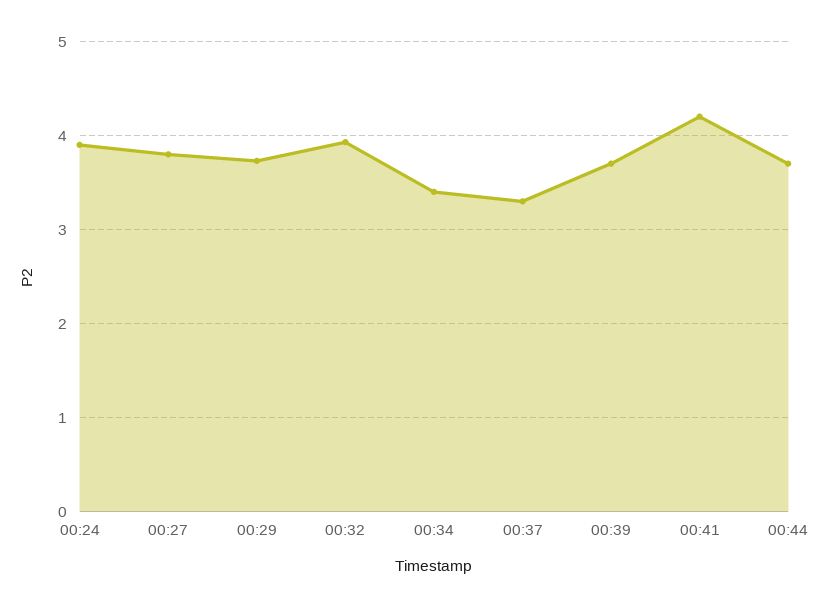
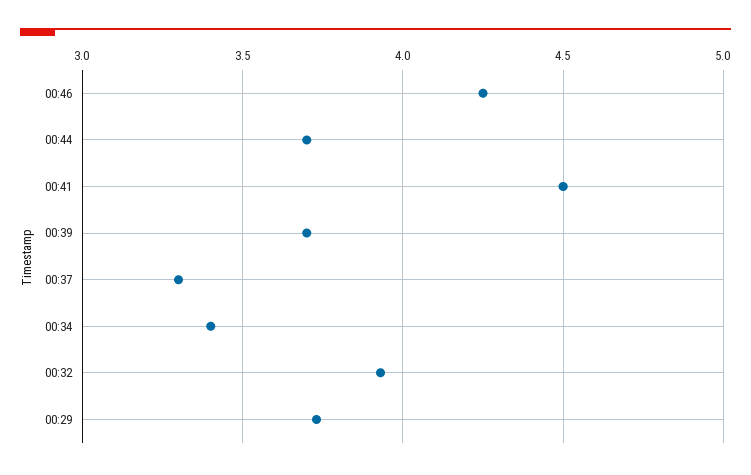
00:24: 3.9 -> none
00:27: 3.8 -> none
00:41: 4.2 -> 4.5
00:46: none -> 4.25

